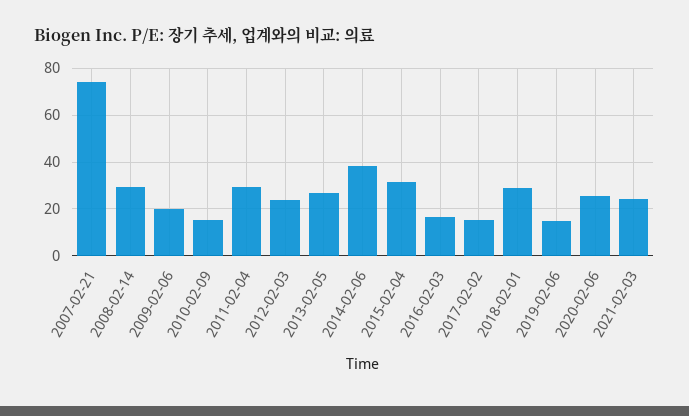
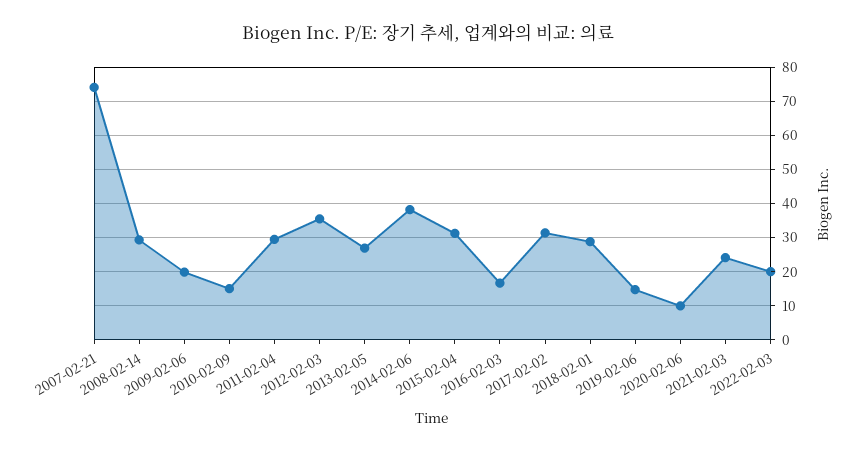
2012-02-03: 25 -> 36
2017-02-02: 15 -> 32
2020-02-06: 25 -> 10
2022-02-03: none -> 20

